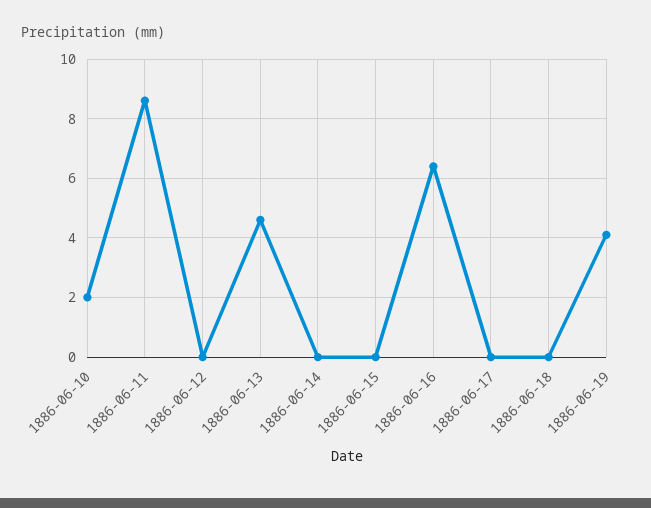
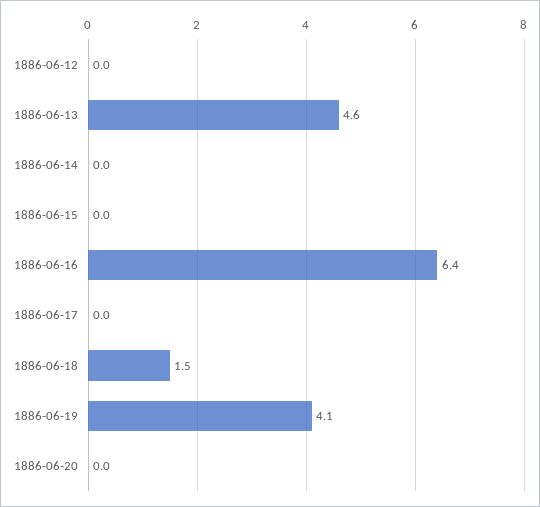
1886-06-10: 2 -> none
1886-06-11: 8.5 -> none
1886-06-18: 0 -> 1.5
1886-06-20: none -> 0

